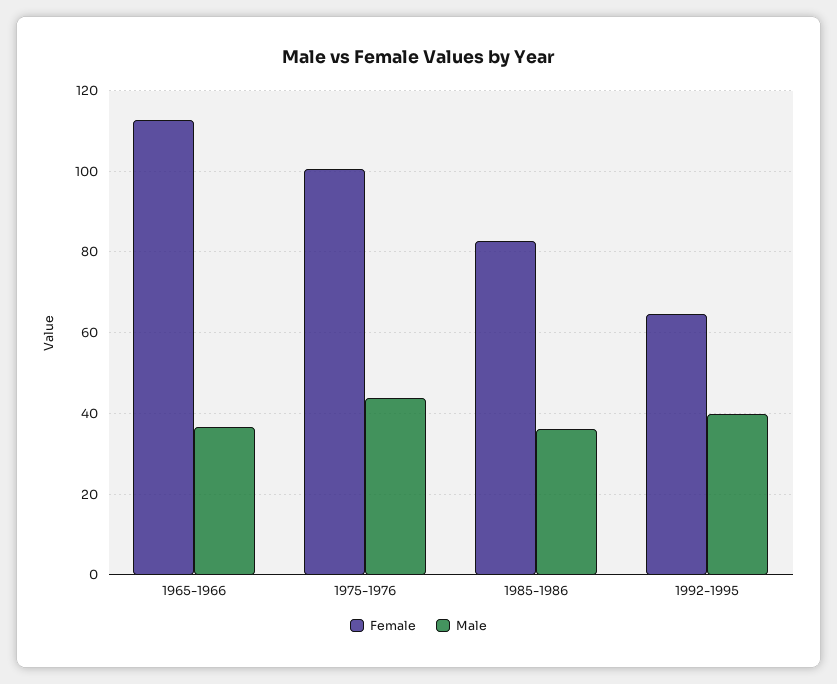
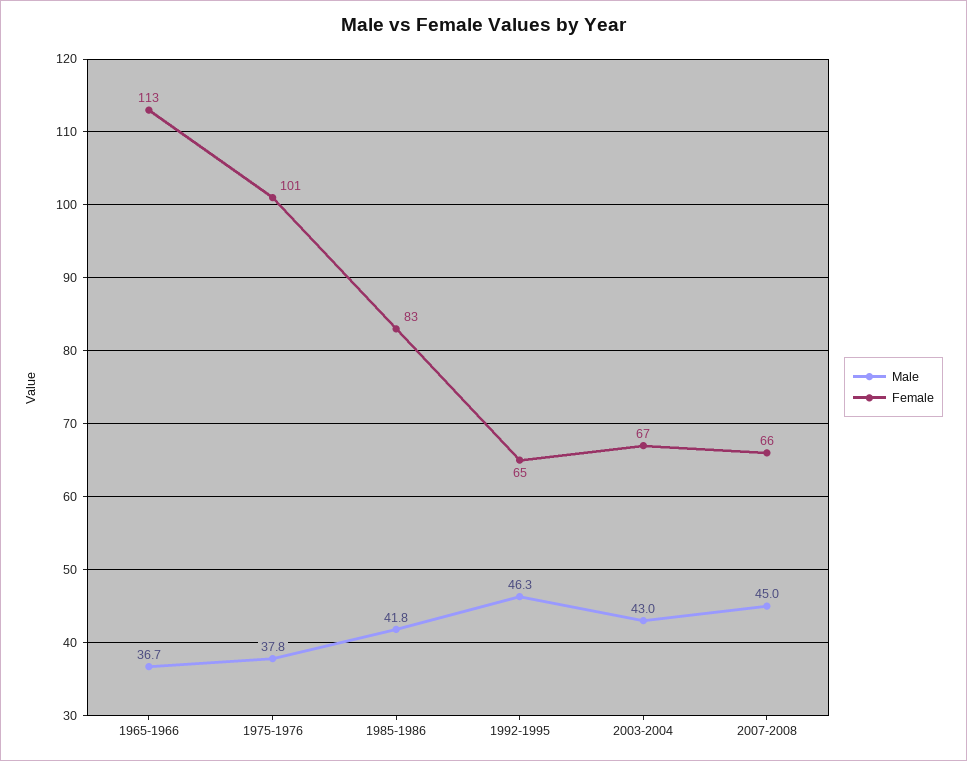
Male, 1975-1976: 44 -> 37.8
Male, 1985-1986: 36 -> 41.8
Male, 1992-1995: 40 -> 46.3
Male, 2003-2004: none -> 43
Female, 2003-2004: none -> 67
Male, 2007-2008: none -> 45
Female, 2007-2008: none -> 66

